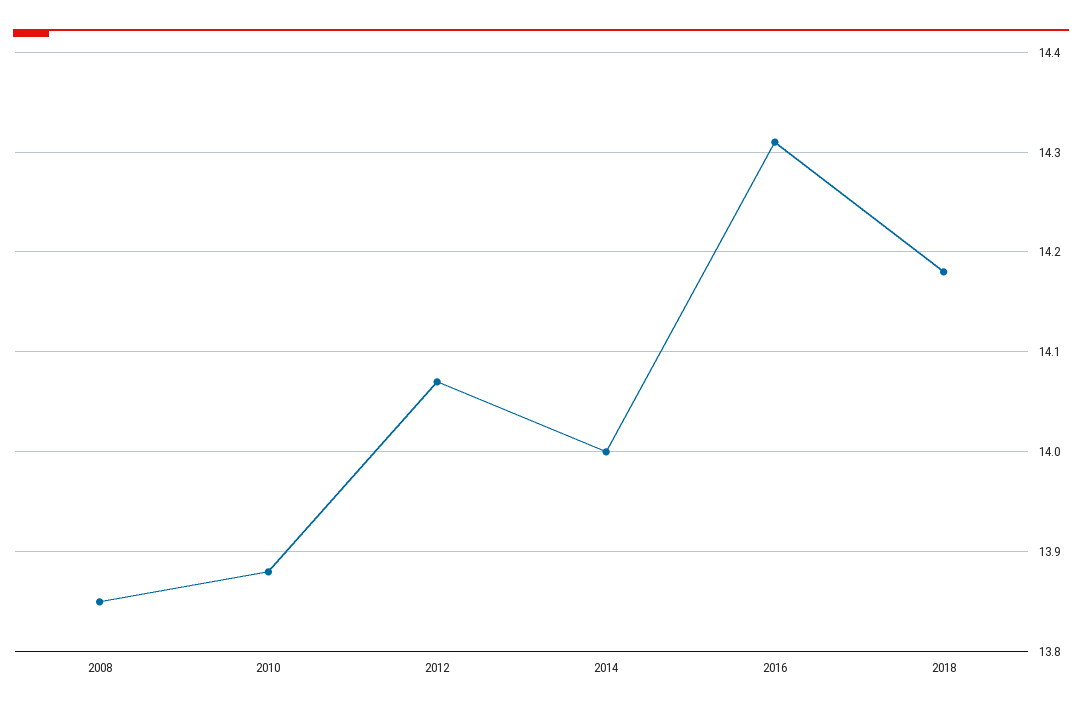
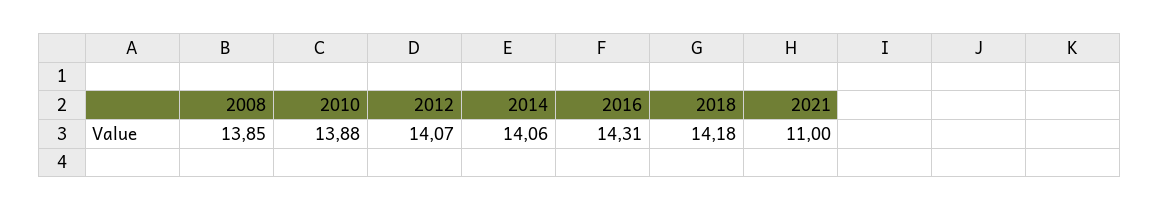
2014: 14 -> 14.06
2021: none -> 11

